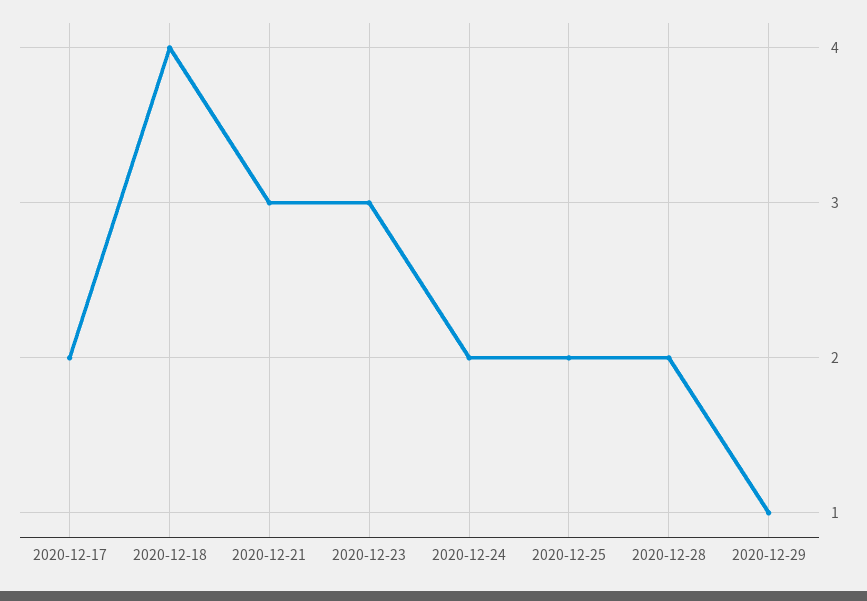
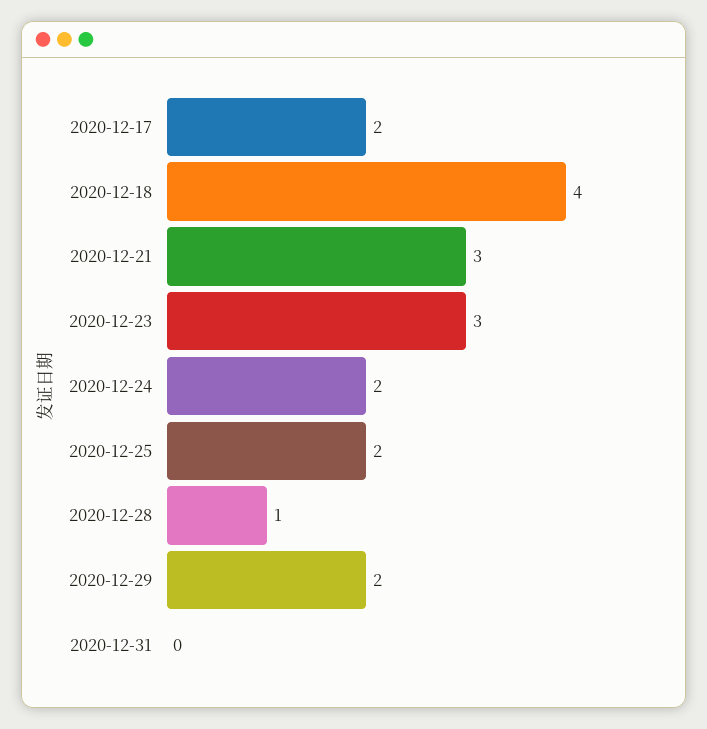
2020-12-28: 2 -> 1
2020-12-29: 1 -> 2
2020-12-31: none -> 0

